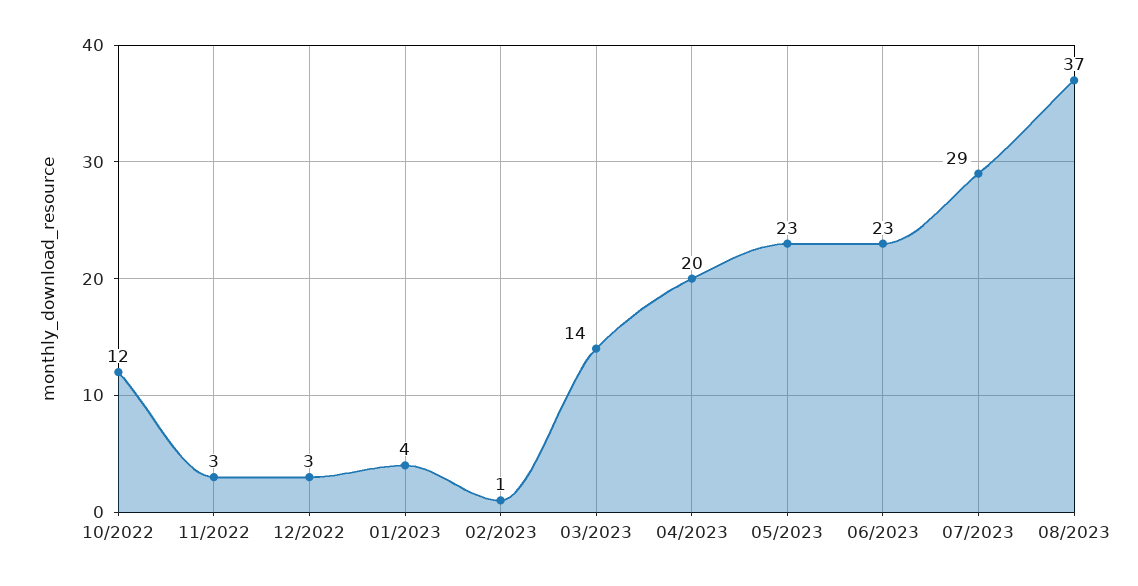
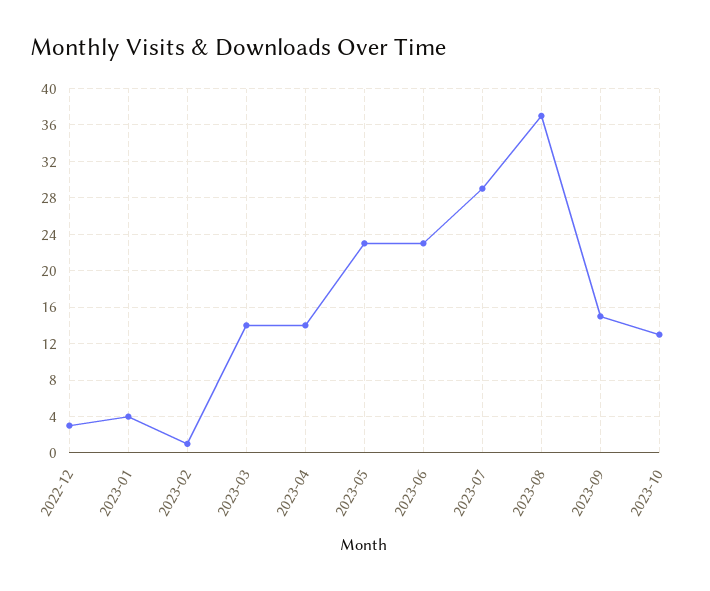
10/2022: 12 -> none
11/2022: 3 -> none
04/2023: 20 -> 14
2023-09: none -> 15
2023-10: none -> 13

